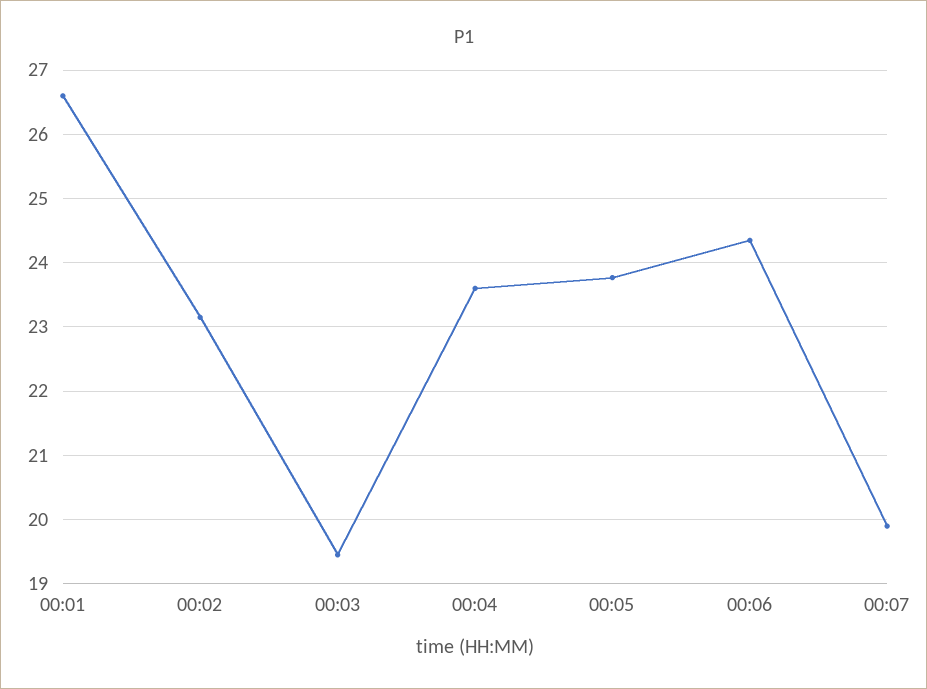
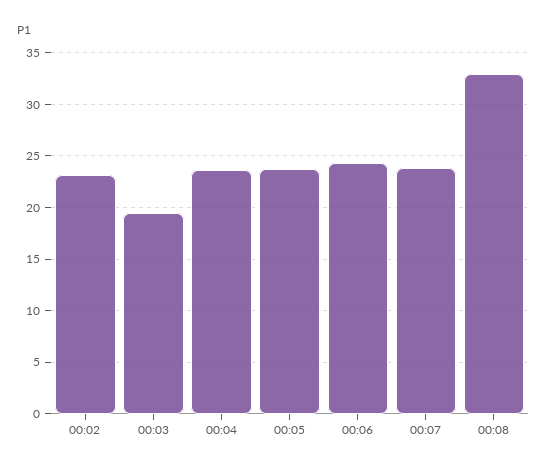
00:01: 26.6 -> none
00:07: 19.9 -> 24
00:08: none -> 33

